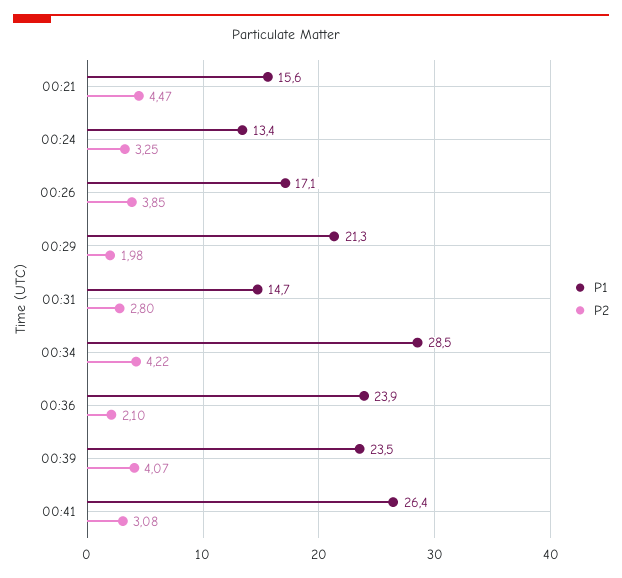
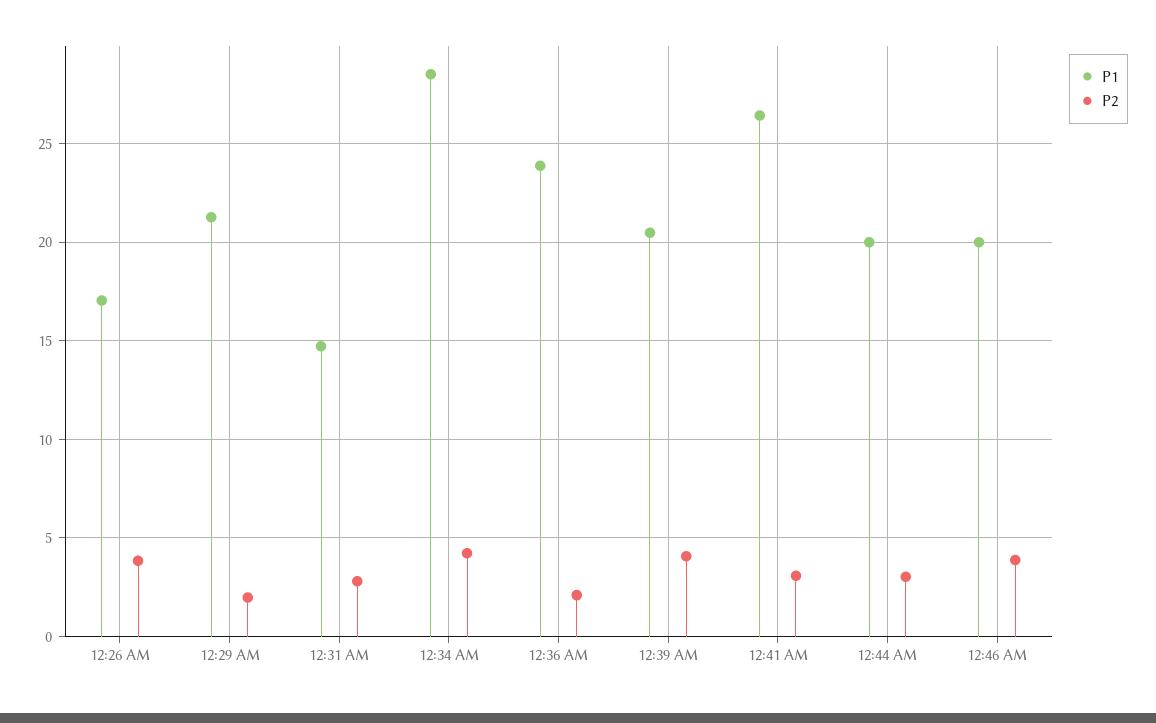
P1, 00:21: 15.6 -> none
P2, 00:21: 4.47 -> none
P1, 00:24: 13.4 -> none
P2, 00:24: 3.25 -> none
P1, 00:39: 23.5 -> 20.5
P1, 12:44 AM: none -> 20
P2, 12:44 AM: none -> 3
P1, 12:46 AM: none -> 20
P2, 12:46 AM: none -> 4

